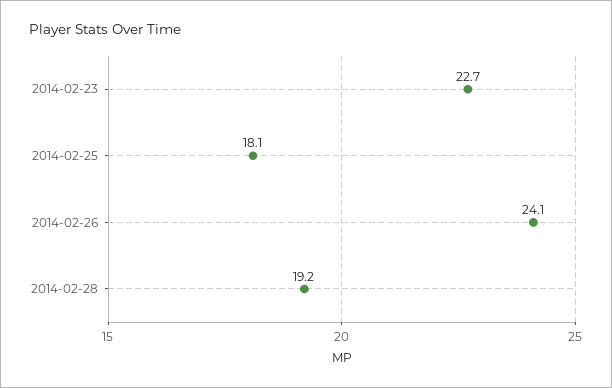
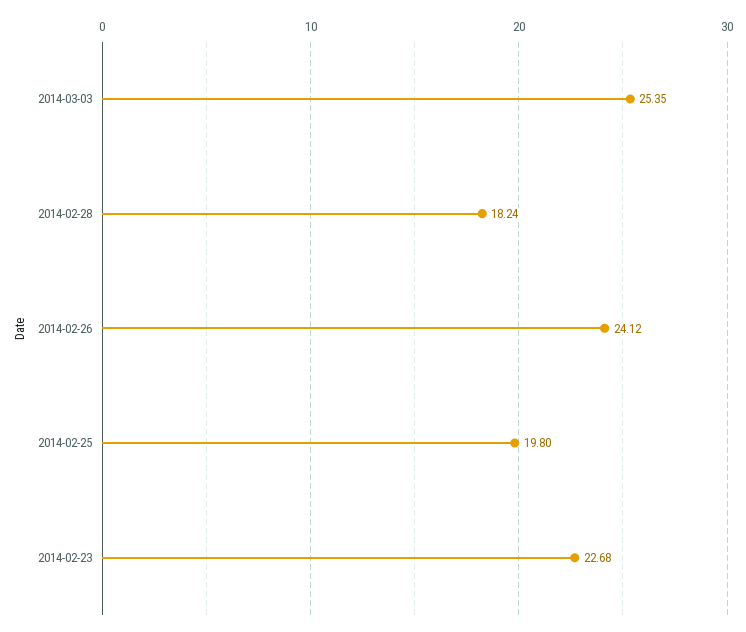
2014-02-25: 18.1 -> 19.8
2014-02-28: 19.2 -> 18.24
2014-03-03: none -> 25.35

